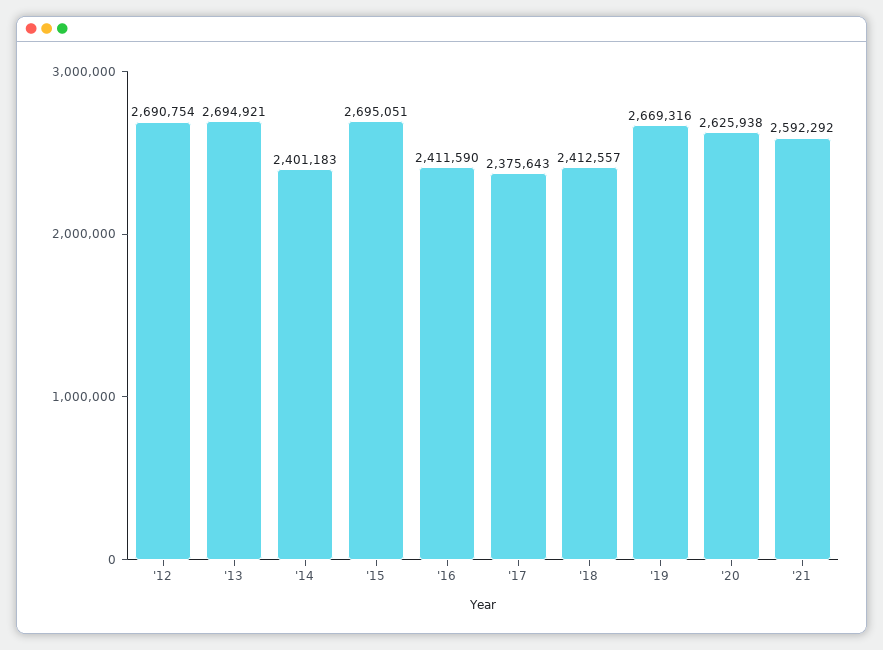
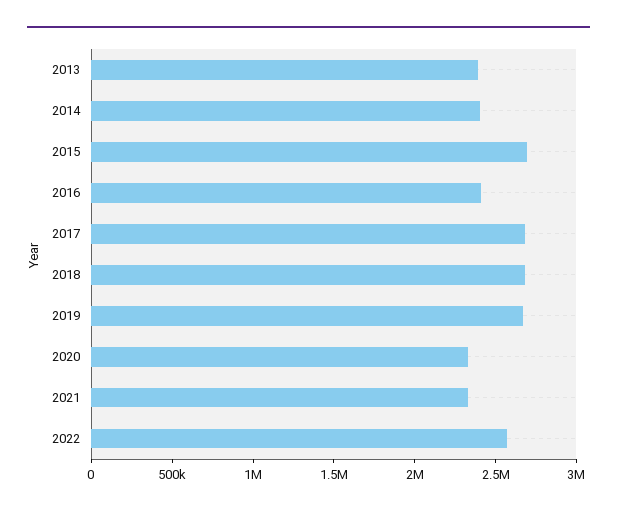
'12: 2690754 -> none
'13: 2694921 -> 2400000
'17: 2375643 -> 2700000
'18: 2412557 -> 2700000
'20: 2625938 -> 2300000
'21: 2592292 -> 2300000
2022: none -> 2600000

